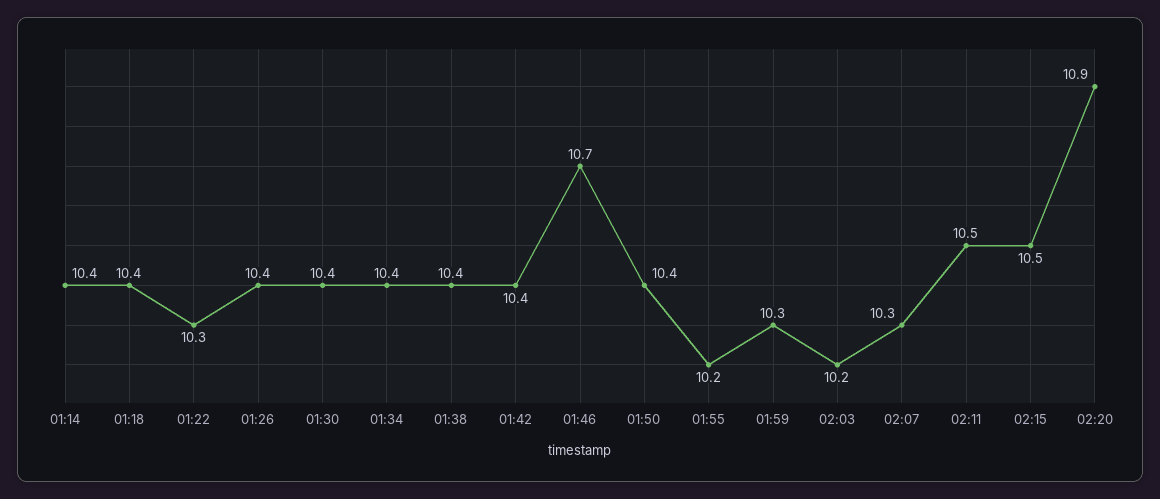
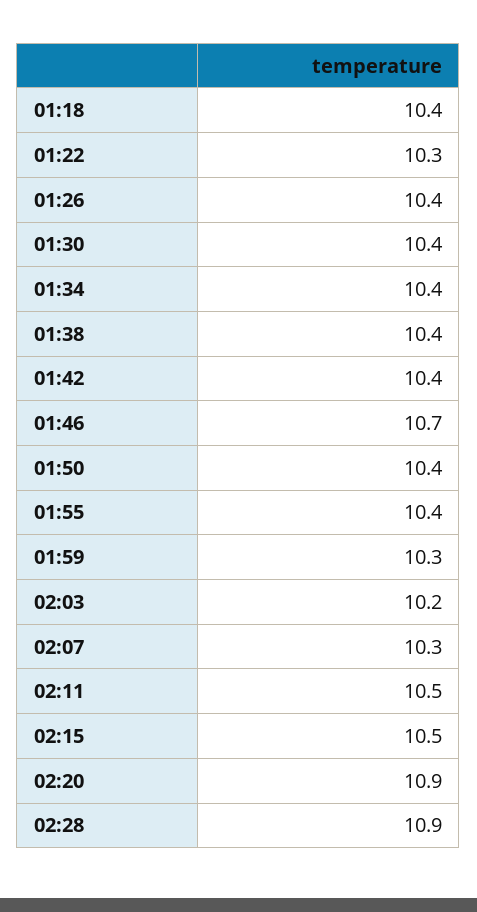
01:14: 10.4 -> none
01:55: 10.2 -> 10.4
02:28: none -> 10.9

